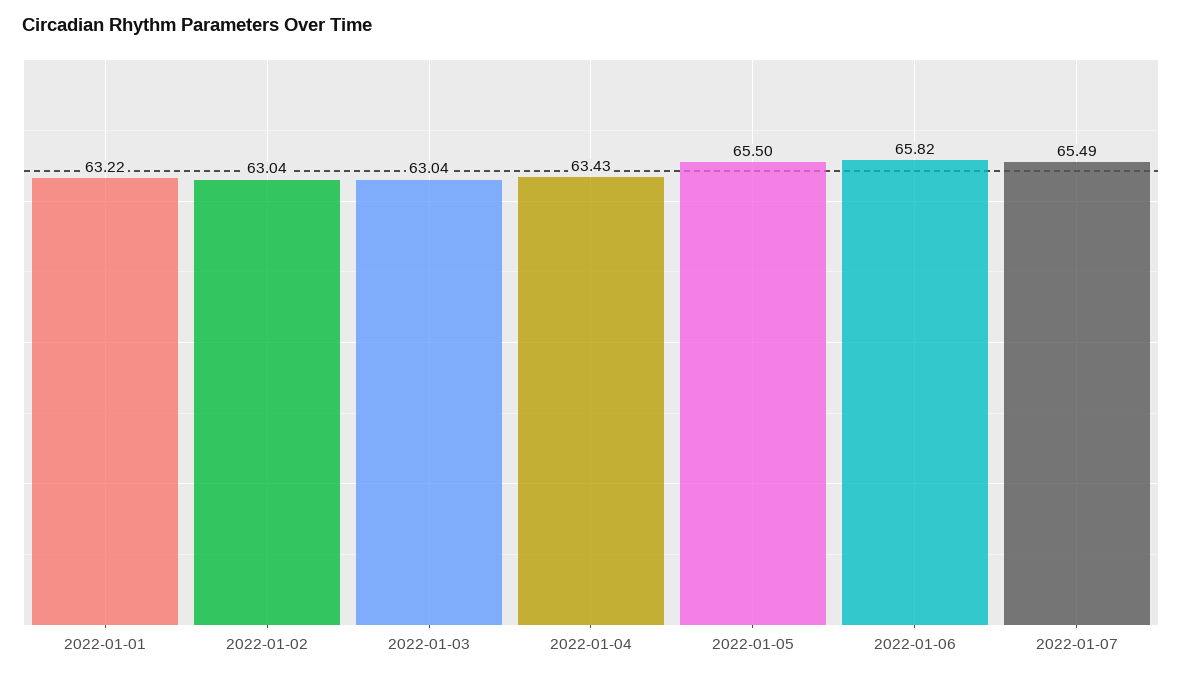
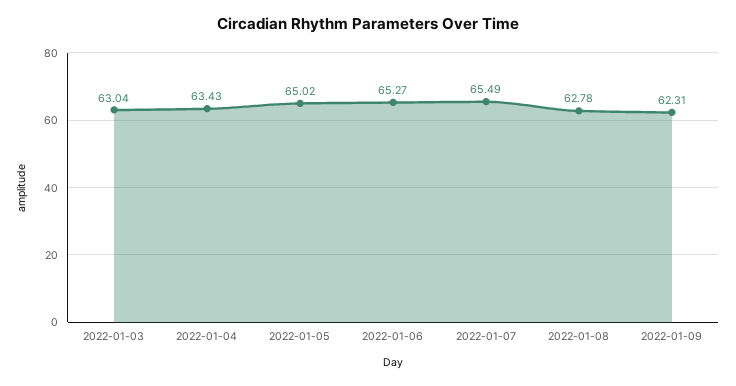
2022-01-01: 63.22 -> none
2022-01-02: 63.04 -> none
2022-01-05: 65.5 -> 65.02
2022-01-06: 65.82 -> 65.27
2022-01-08: none -> 62.78
2022-01-09: none -> 62.31

